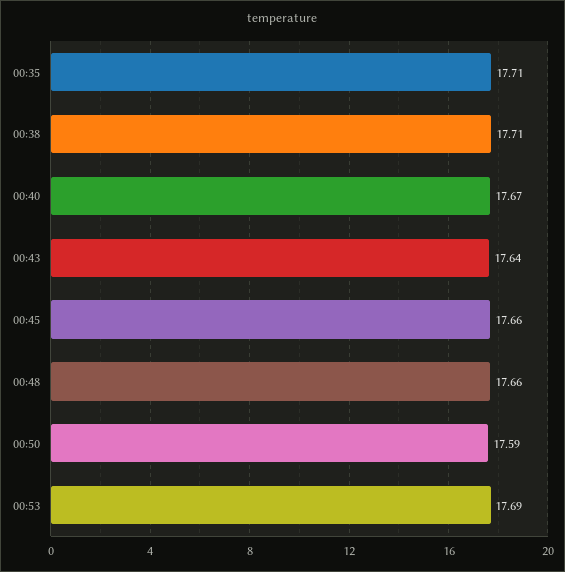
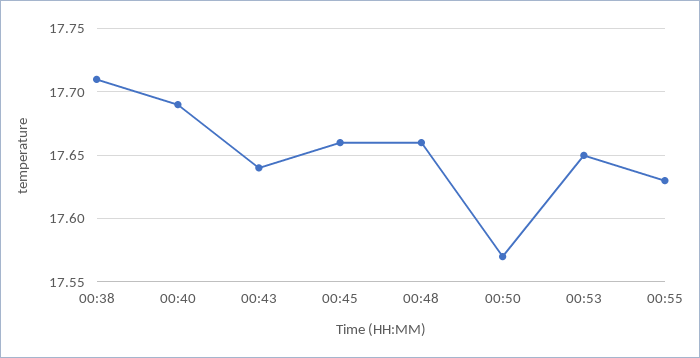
00:35: 17.71 -> none
00:40: 17.67 -> 17.69
00:50: 17.59 -> 17.57
00:53: 17.69 -> 17.65
00:55: none -> 17.63

